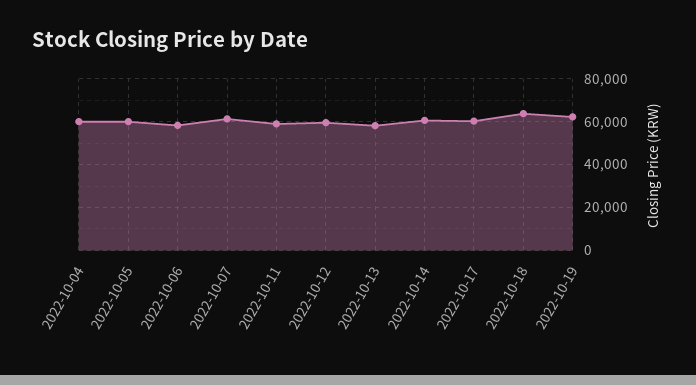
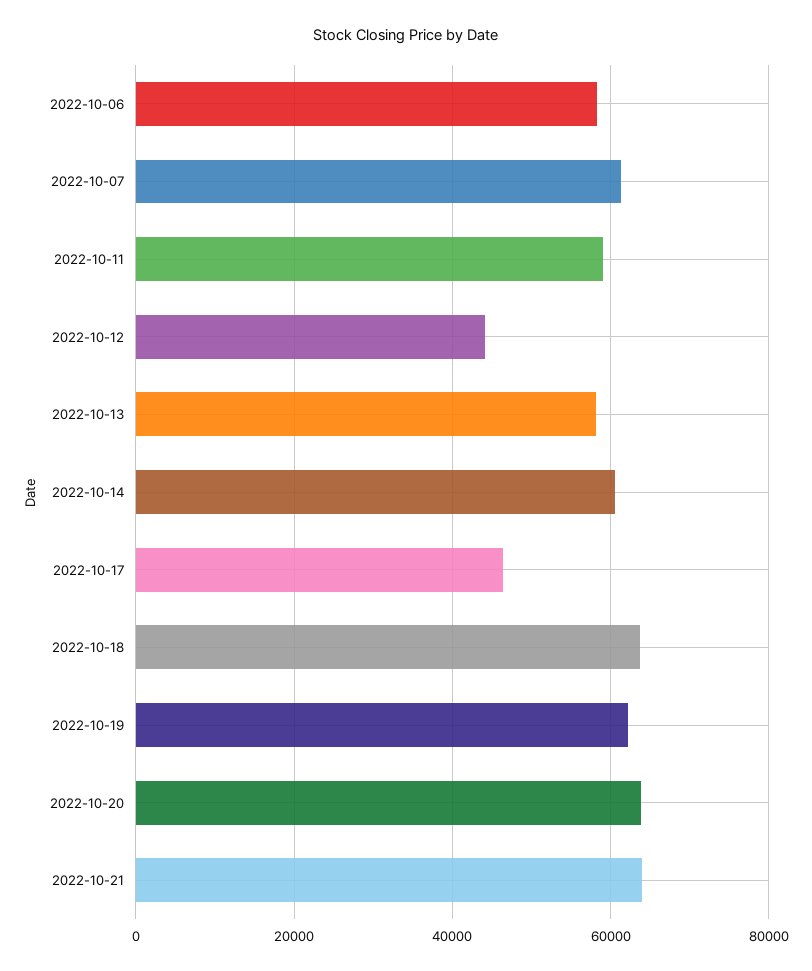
2022-10-04: 60000 -> none
2022-10-05: 60000 -> none
2022-10-12: 60000 -> 44000
2022-10-17: 60000 -> 46000
2022-10-20: none -> 64000
2022-10-21: none -> 64000

